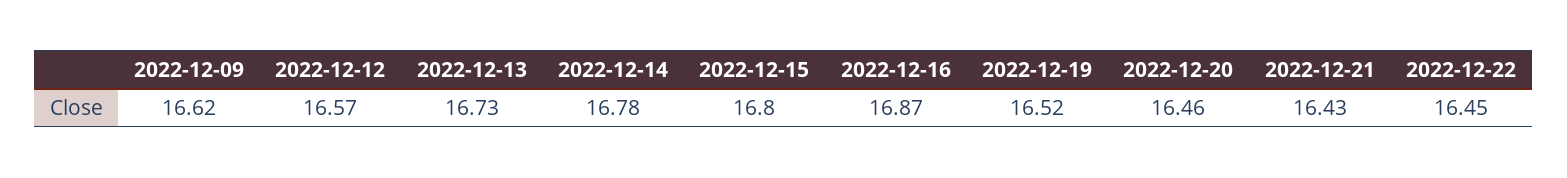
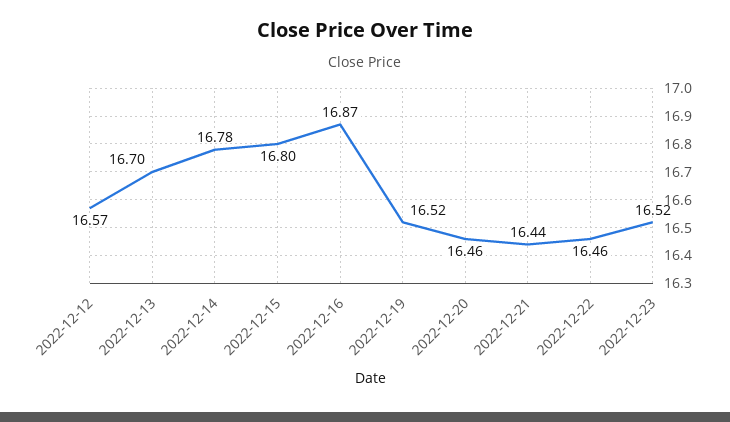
2022-12-09: 16.62 -> none
2022-12-13: 16.73 -> 16.7
2022-12-21: 16.43 -> 16.44
2022-12-22: 16.45 -> 16.46
2022-12-23: none -> 16.52

